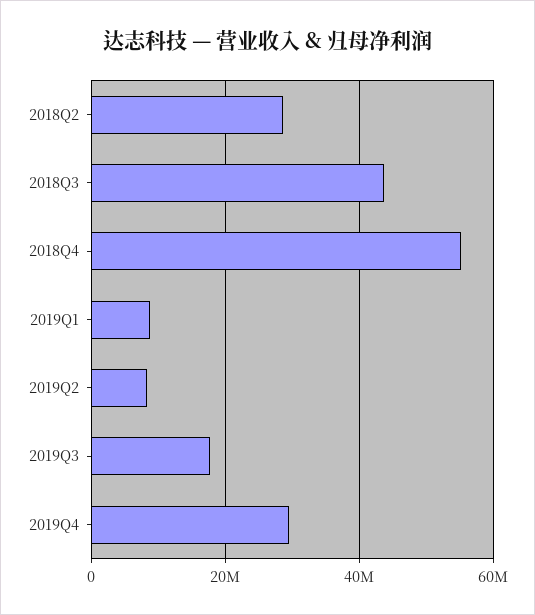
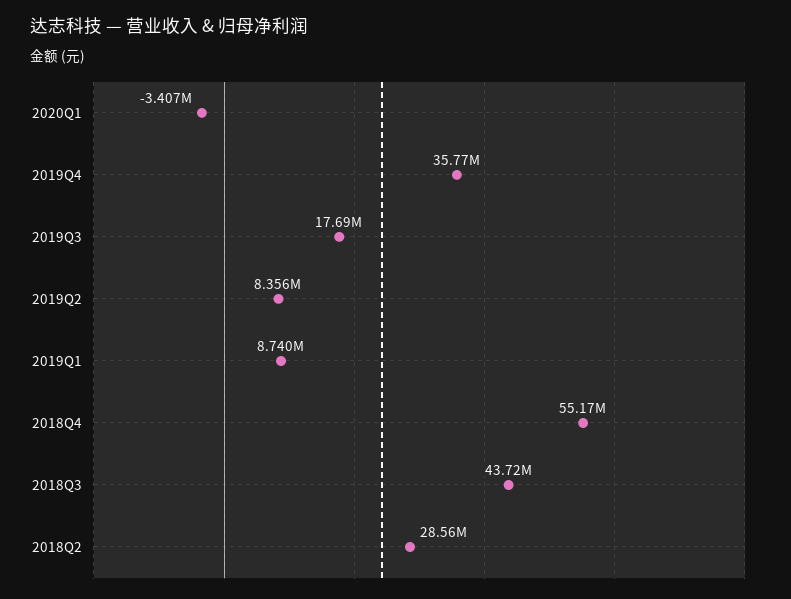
2019Q4: 30000000 -> 35770000
2020Q1: none -> -3407000

